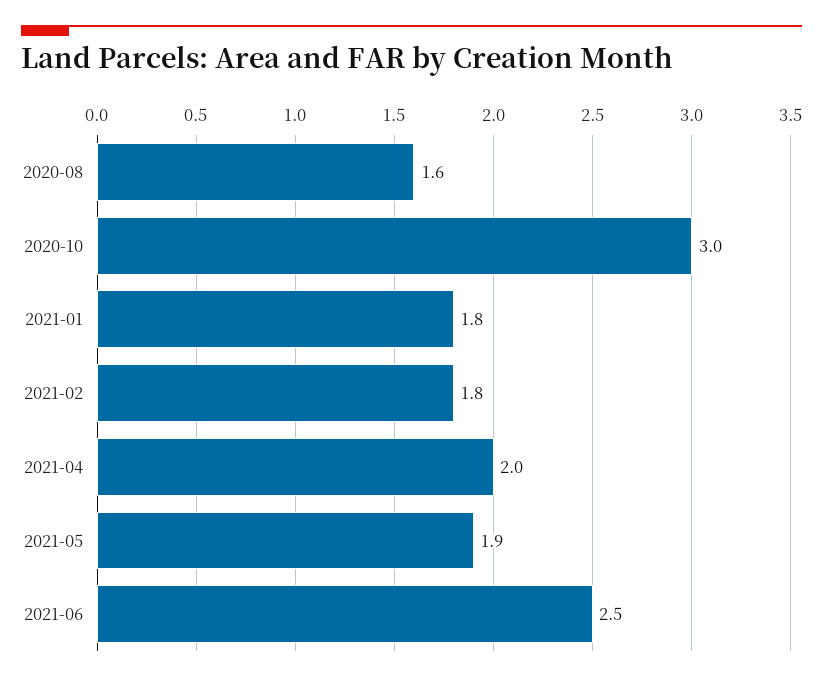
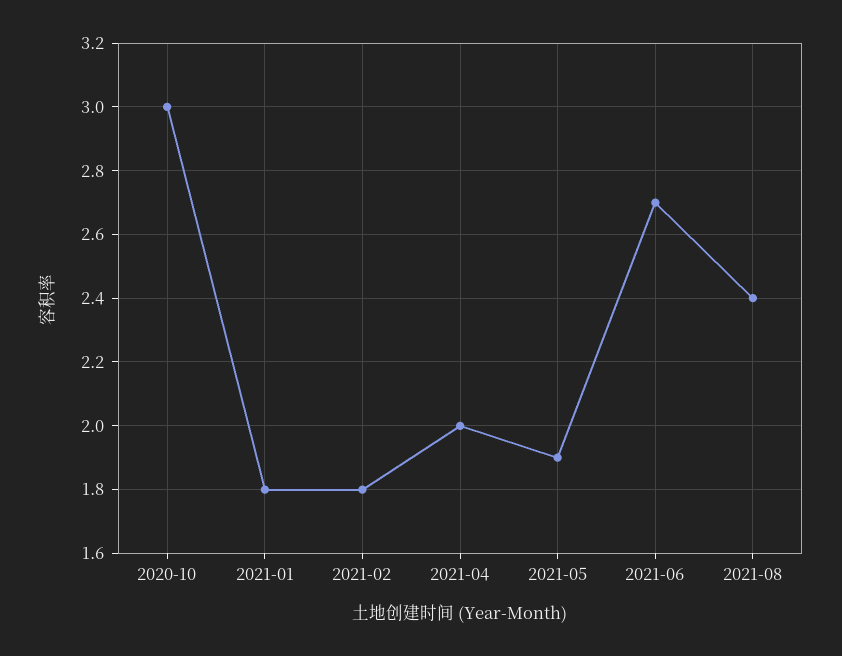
2020-08: 1.6 -> none
2021-06: 2.5 -> 2.7
2021-08: none -> 2.4

